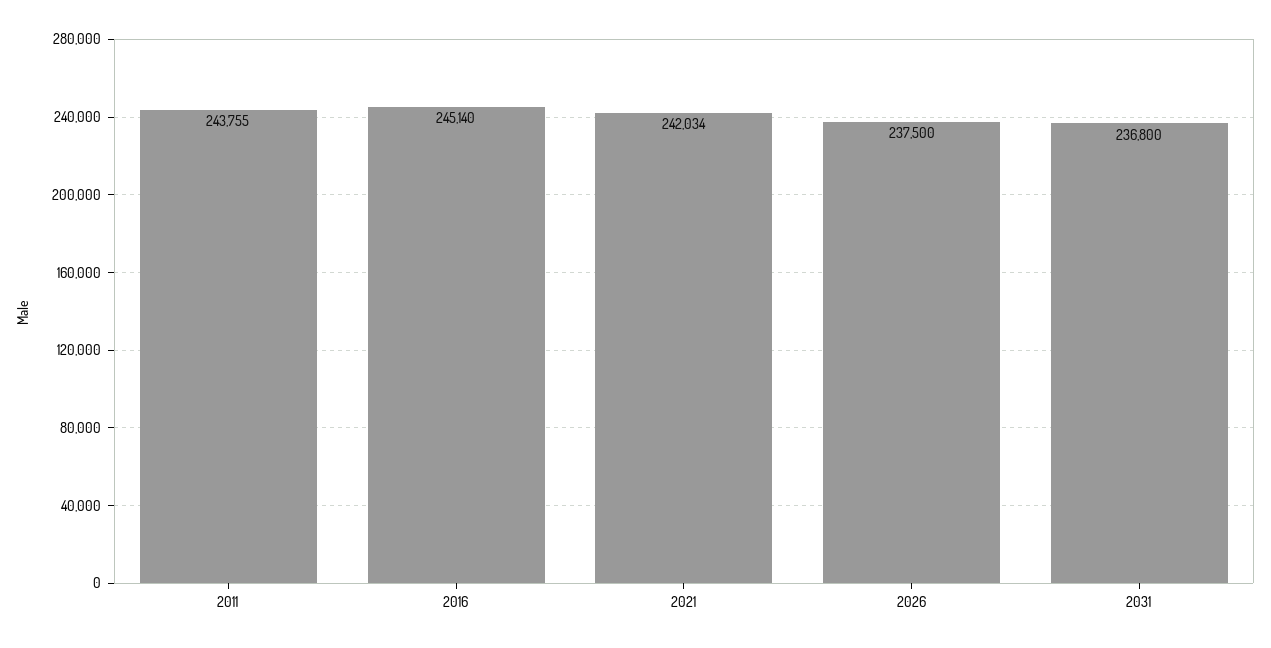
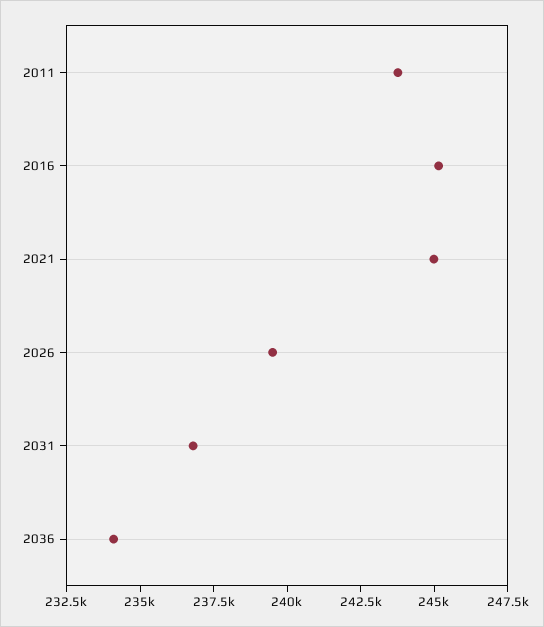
2021: 242034 -> 245000
2026: 237500 -> 239500
2036: none -> 234000

